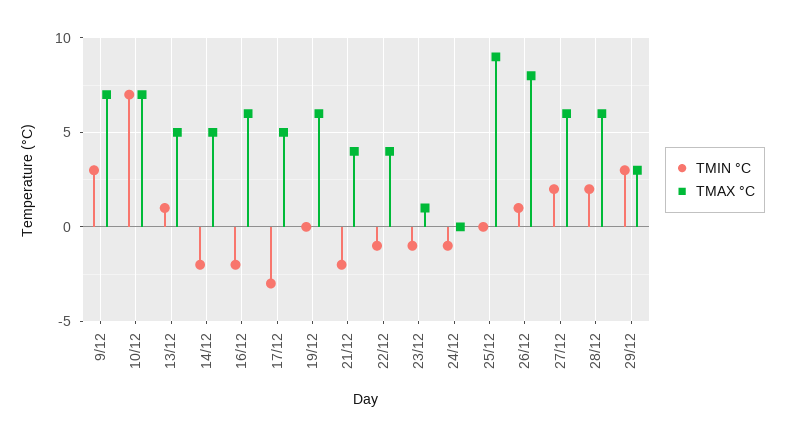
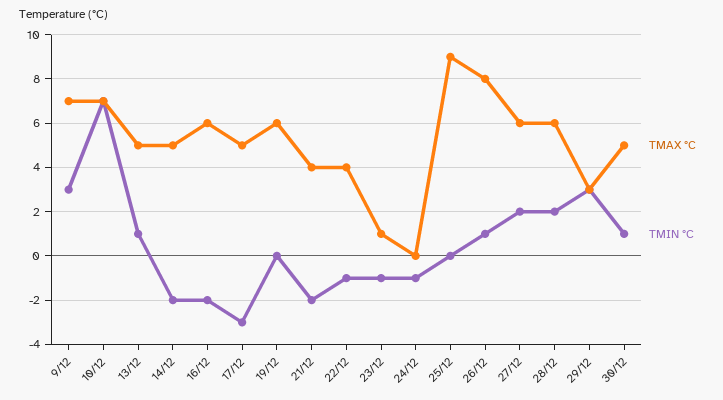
TMAX °C, 30/12: none -> 5
TMIN °C, 30/12: none -> 1

